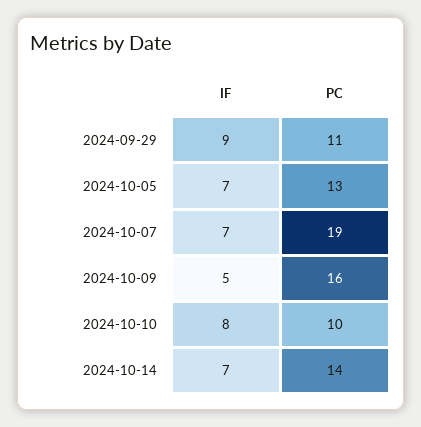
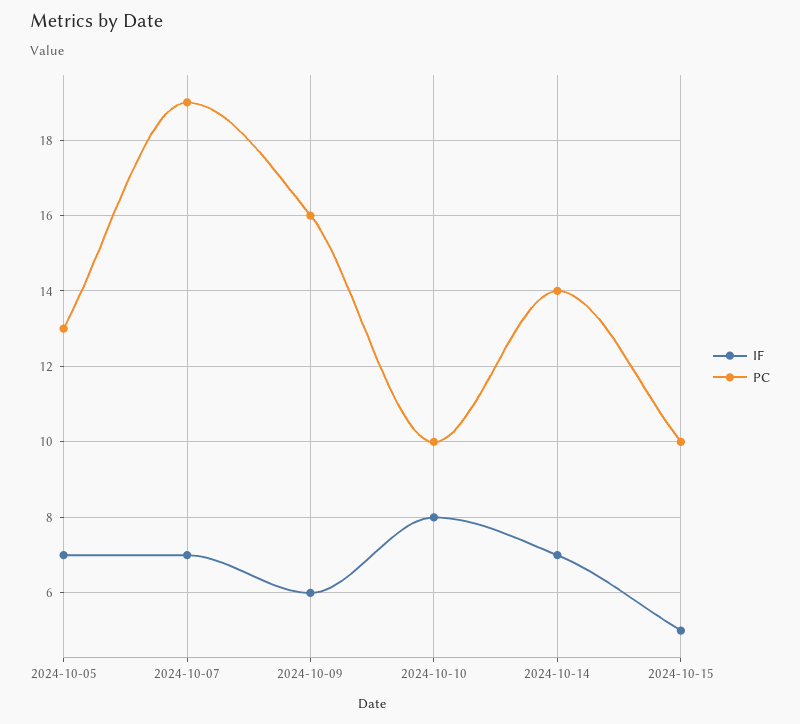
IF, 2024-09-29: 9 -> none
PC, 2024-09-29: 11 -> none
IF, 2024-10-09: 5 -> 6
IF, 2024-10-15: none -> 5
PC, 2024-10-15: none -> 10

